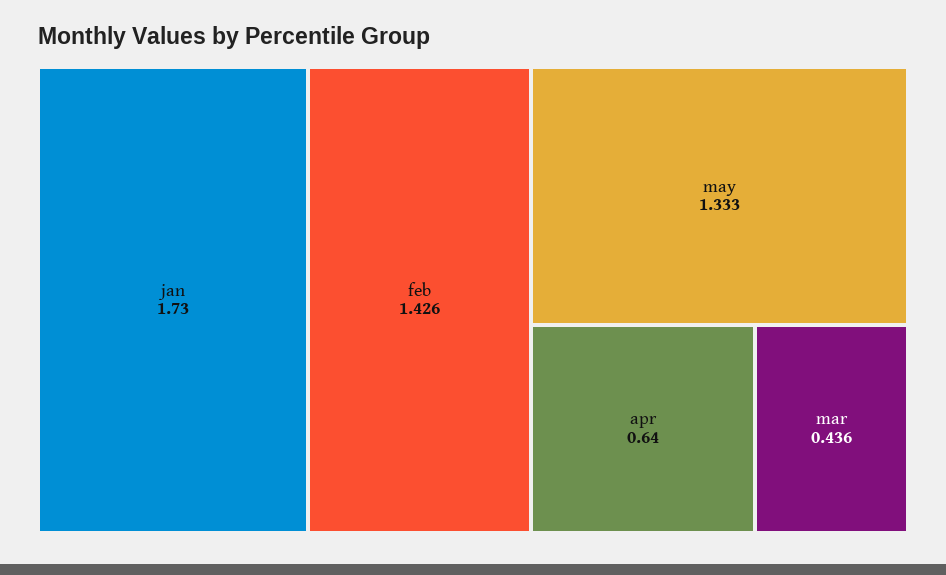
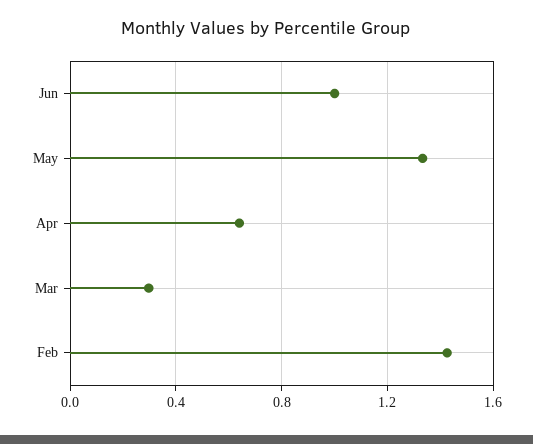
jan: 1.73 -> none
mar: 0.436 -> 0.3
Jun: none -> 1

